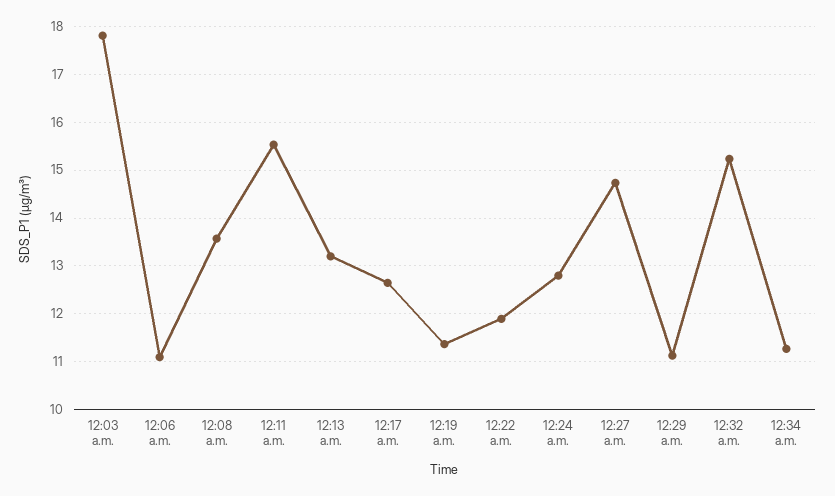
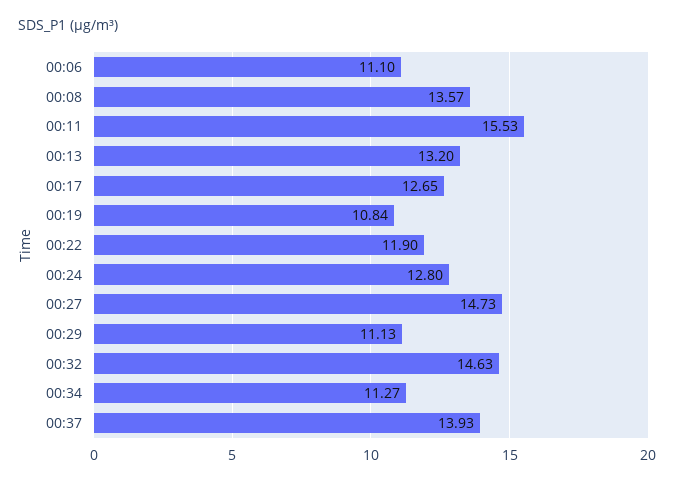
12:03 a.m.: 17.8 -> none
12:19 a.m.: 11.4 -> 10.84
12:32 a.m.: 15.2 -> 14.63
00:37: none -> 13.93

